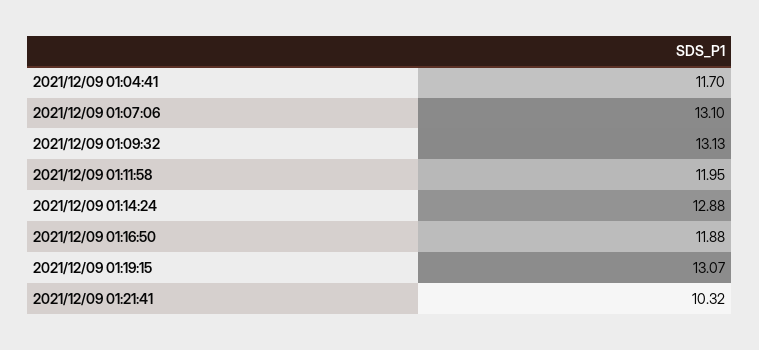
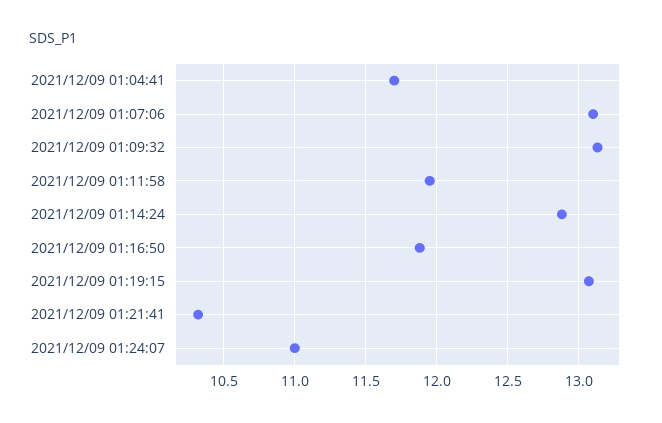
2021/12/09 01:24:07: none -> 11

